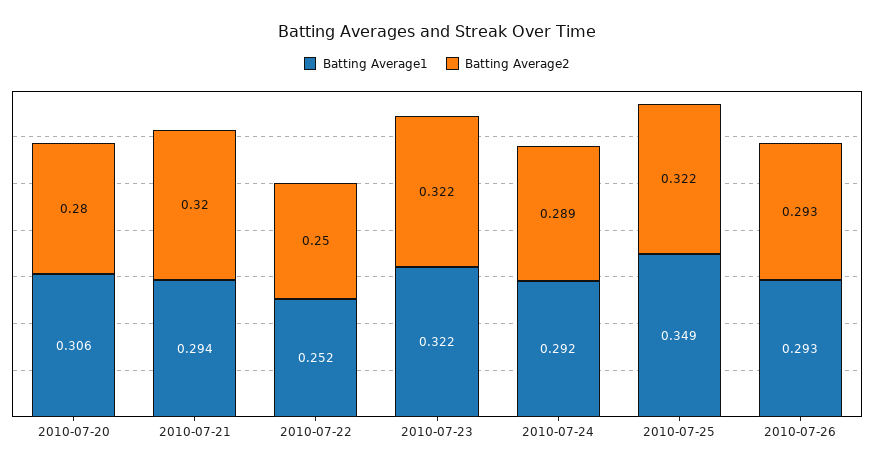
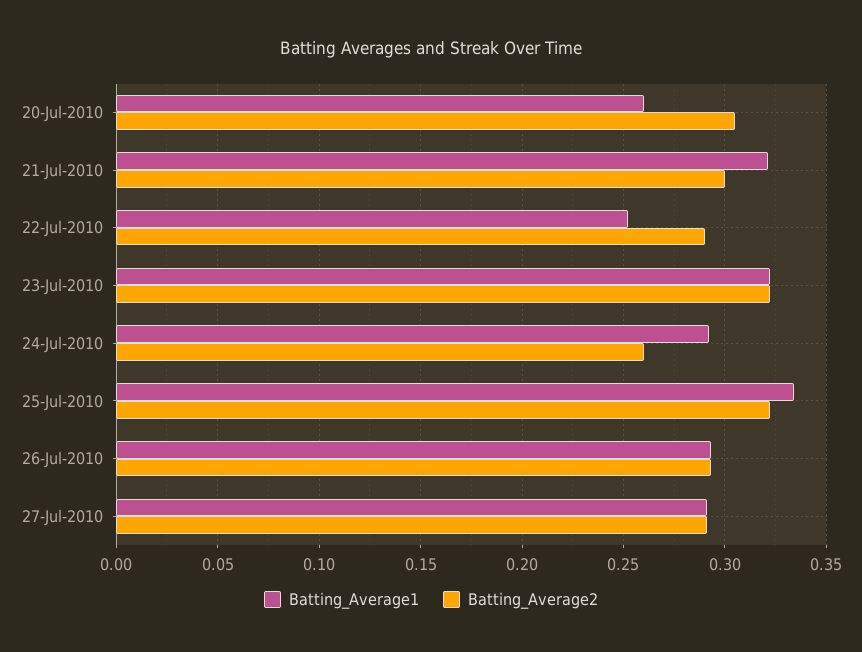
Batting Average1, 2010-07-20: 0.306 -> 0.26
Batting Average2, 2010-07-20: 0.28 -> 0.305
Batting Average1, 2010-07-21: 0.294 -> 0.32
Batting Average2, 2010-07-21: 0.32 -> 0.3
Batting Average2, 2010-07-22: 0.25 -> 0.29
Batting Average2, 2010-07-24: 0.289 -> 0.26
Batting Average1, 2010-07-25: 0.349 -> 0.335
Batting Average1, 27-Jul-2010: none -> 0.29
Batting Average2, 27-Jul-2010: none -> 0.29

